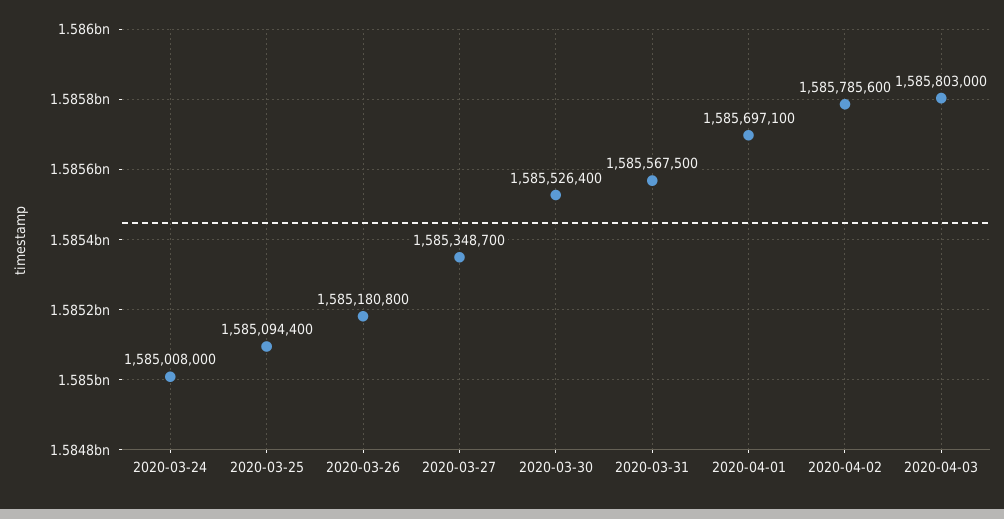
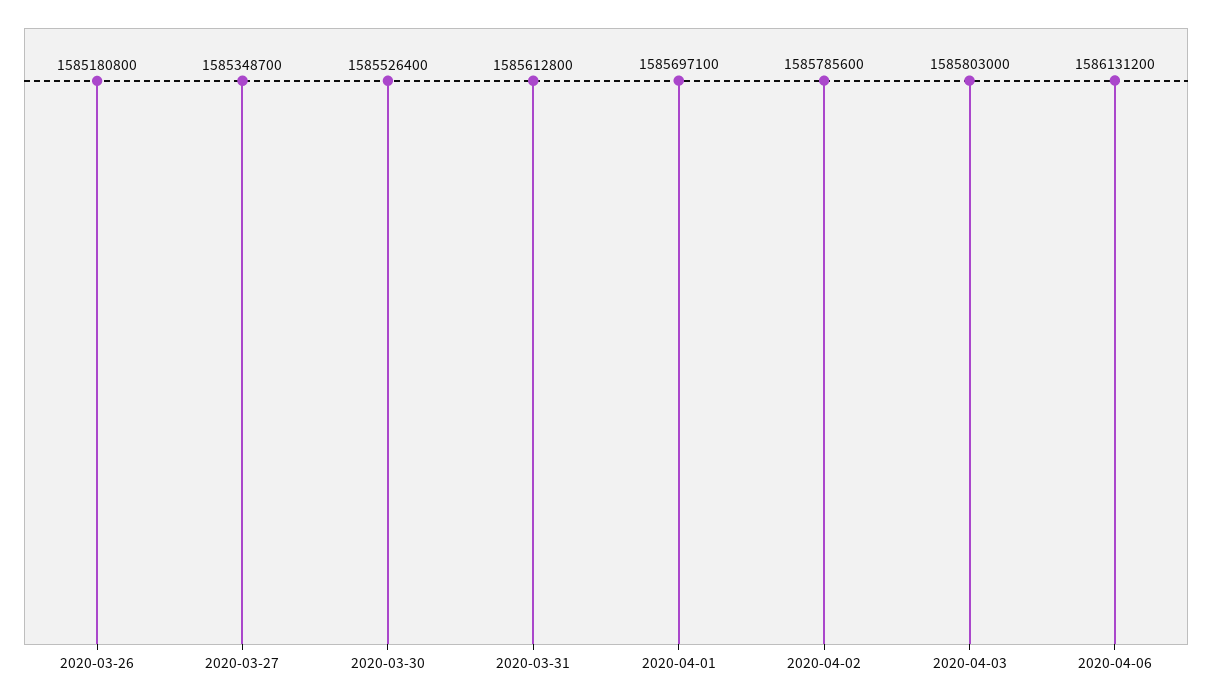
2020-03-24: 1585008000 -> none
2020-03-25: 1585094400 -> none
2020-03-31: 1585567500 -> 1585612800
2020-04-06: none -> 1586131200

